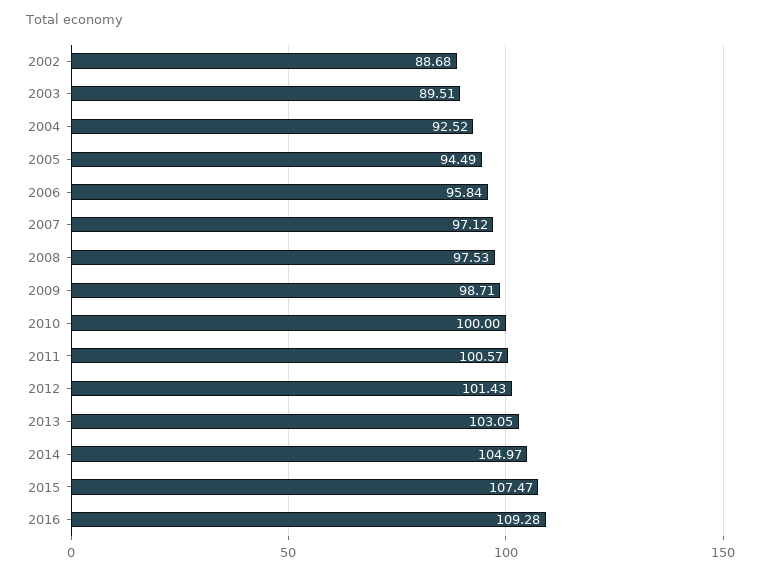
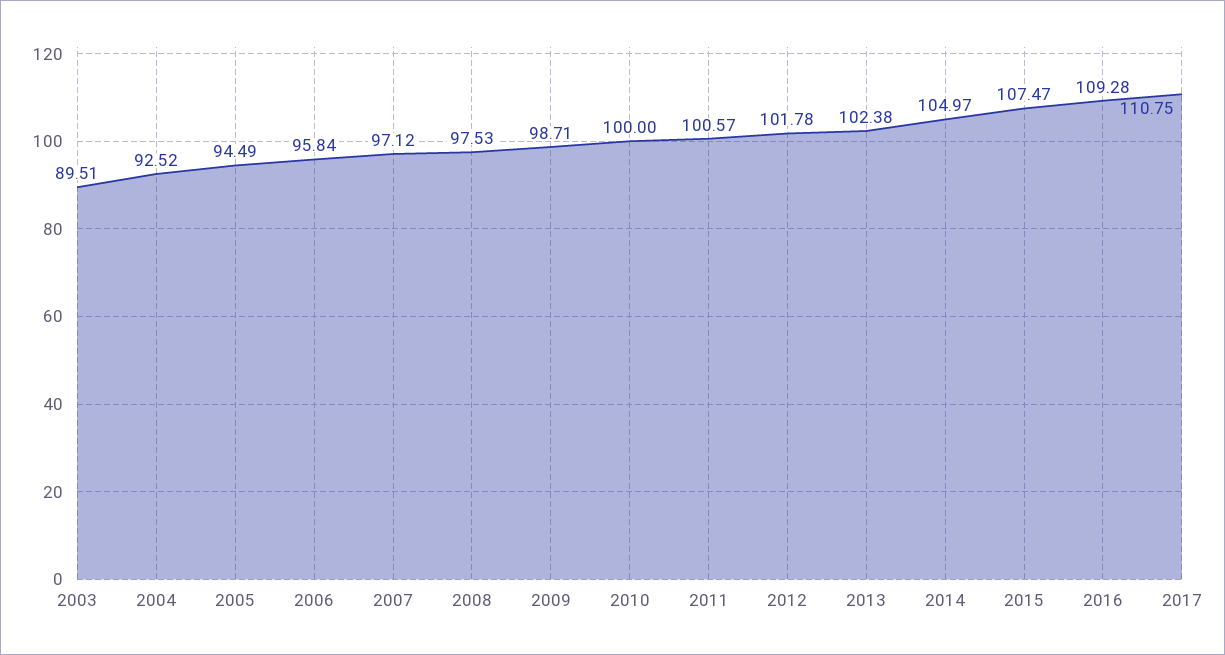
2002: 88.68 -> none
2012: 101.43 -> 101.78
2013: 103.05 -> 102.38
2017: none -> 110.75

